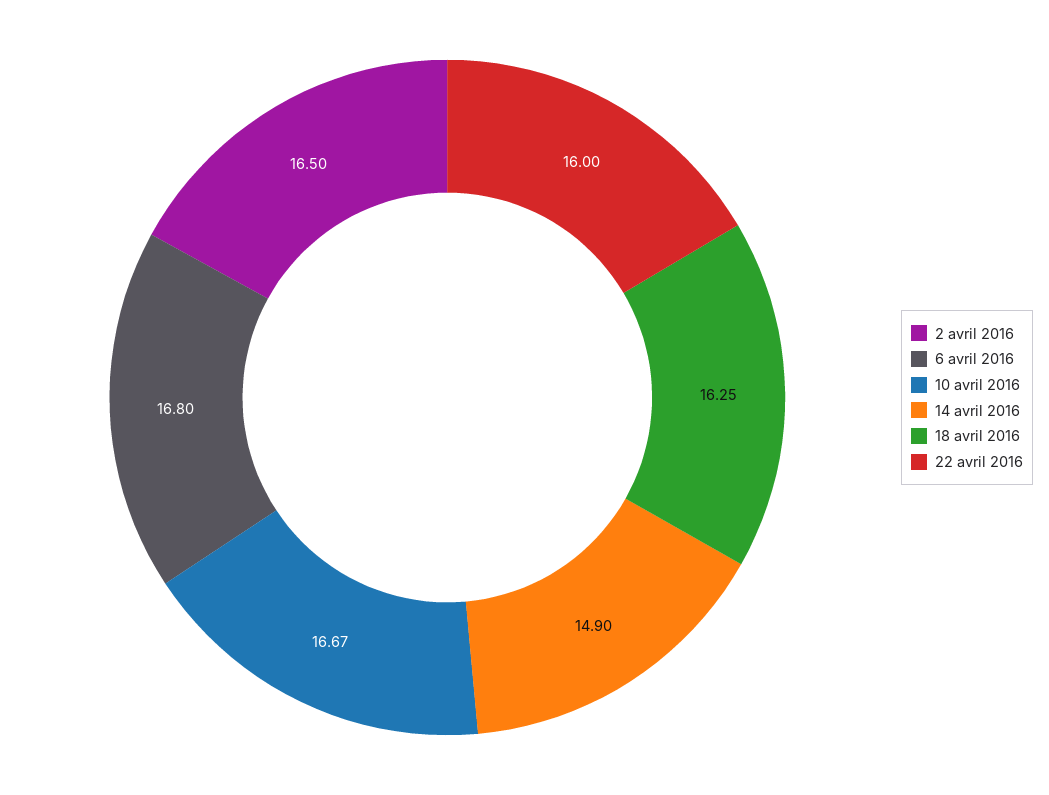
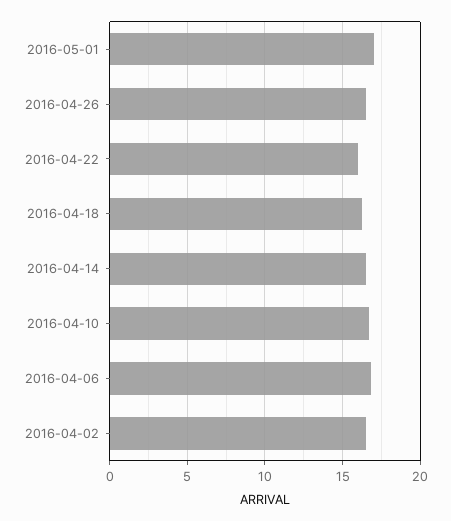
14 avril 2016: 14.9 -> 16.5
2016-05-01: none -> 17
2016-04-26: none -> 16.5

